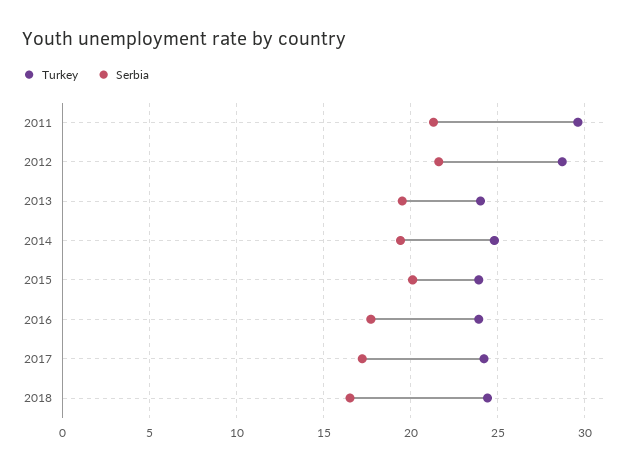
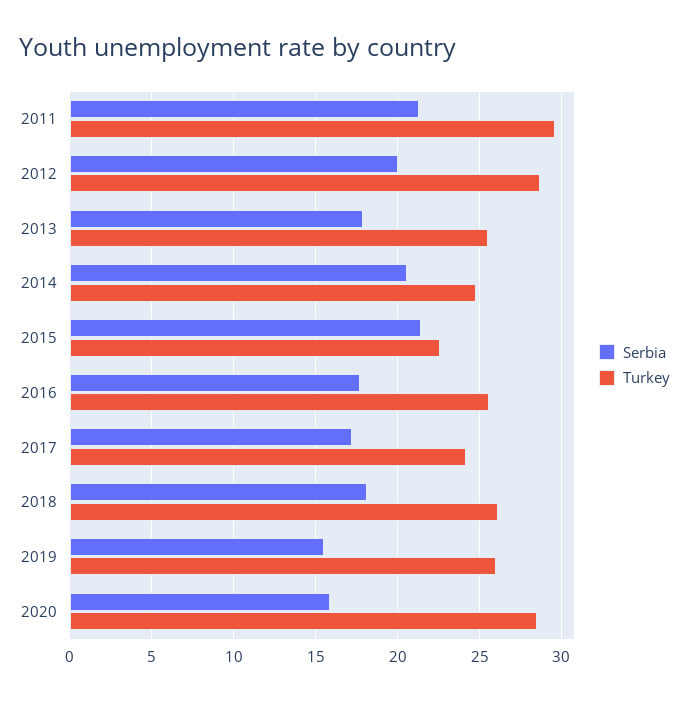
Serbia, 2012: 21.5 -> 20
Turkey, 2013: 24 -> 25.5
Serbia, 2013: 19.5 -> 18
Serbia, 2014: 19.5 -> 20.5
Turkey, 2015: 24 -> 22.5
Serbia, 2015: 20 -> 21.5
Turkey, 2016: 24 -> 25.5
Turkey, 2018: 24.5 -> 26
Serbia, 2018: 16.5 -> 18
Serbia, 2019: none -> 15.5
Turkey, 2019: none -> 26
Serbia, 2020: none -> 16
Turkey, 2020: none -> 28.5

